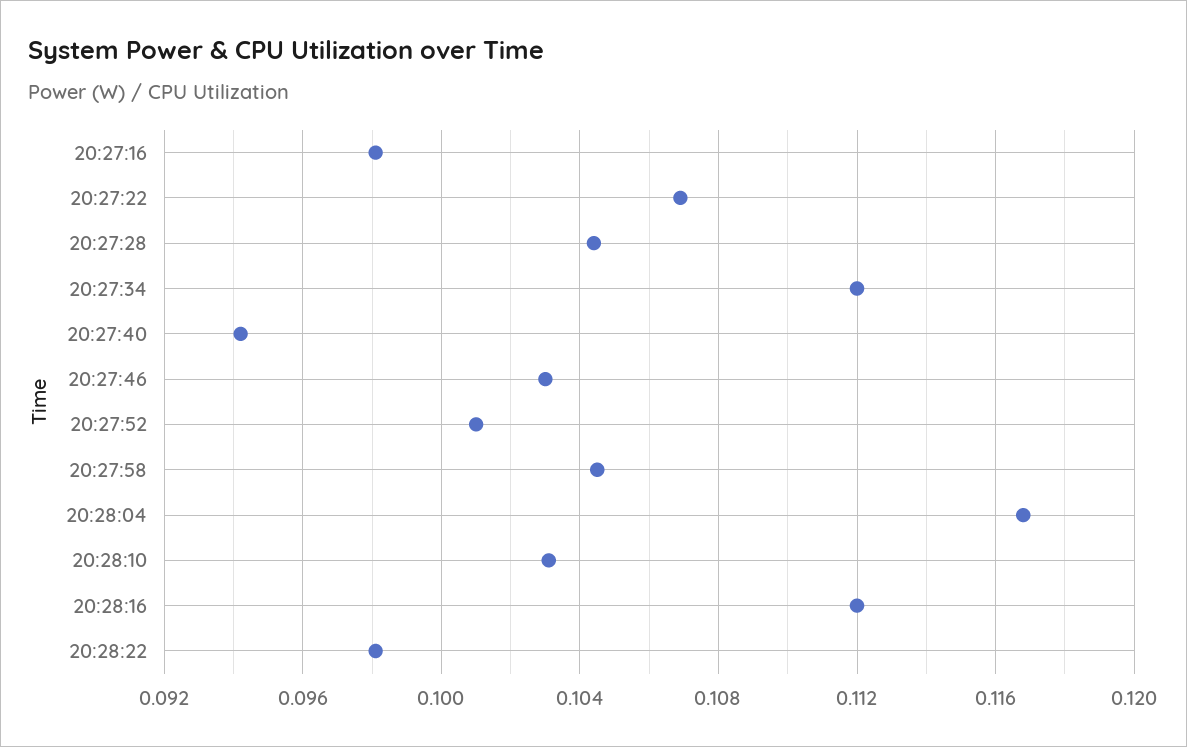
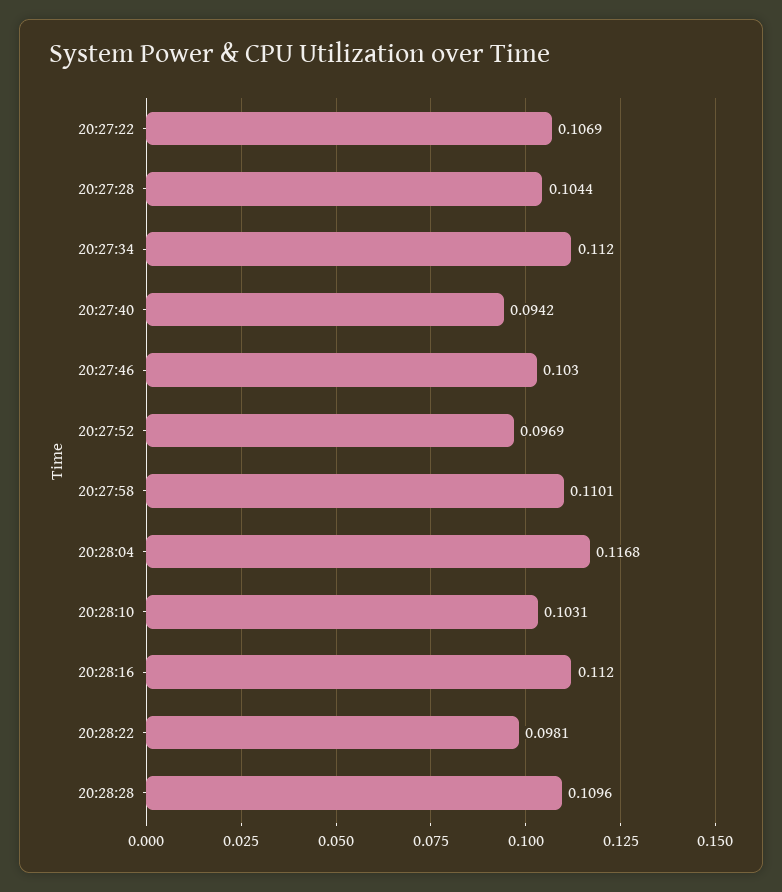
20:27:16: 0.098 -> none
20:27:52: 0.101 -> 0.0969
20:27:58: 0.1045 -> 0.1101
20:28:28: none -> 0.1096

